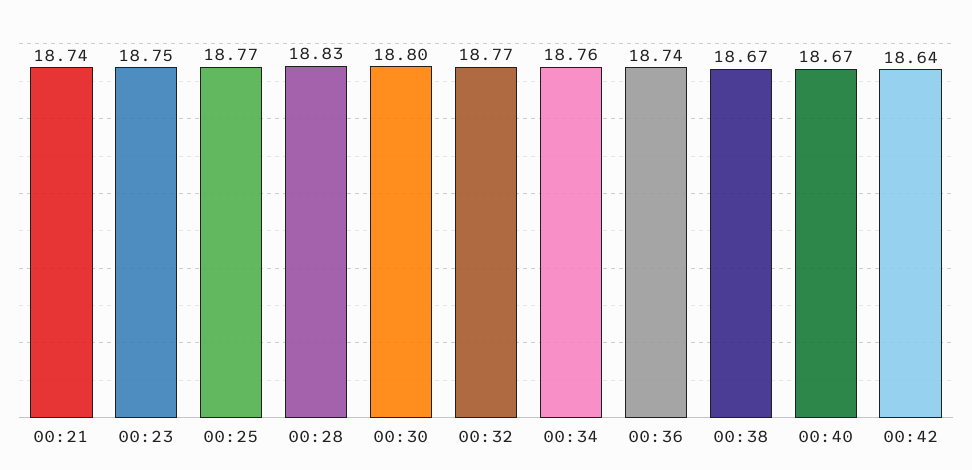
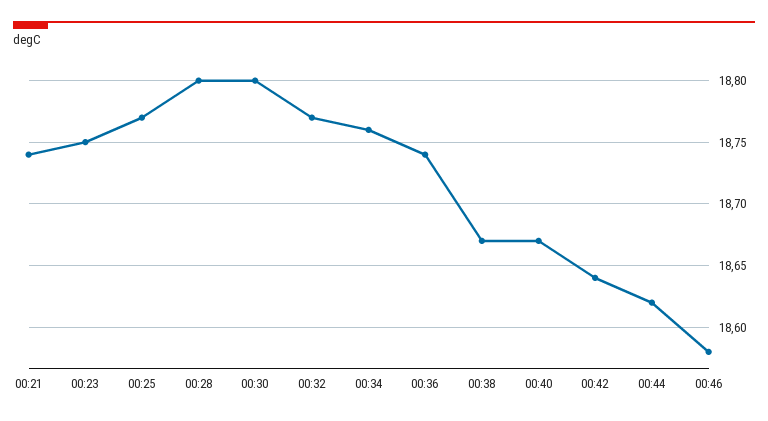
00:28: 18.83 -> 18.8
00:44: none -> 18.62
00:46: none -> 18.58

